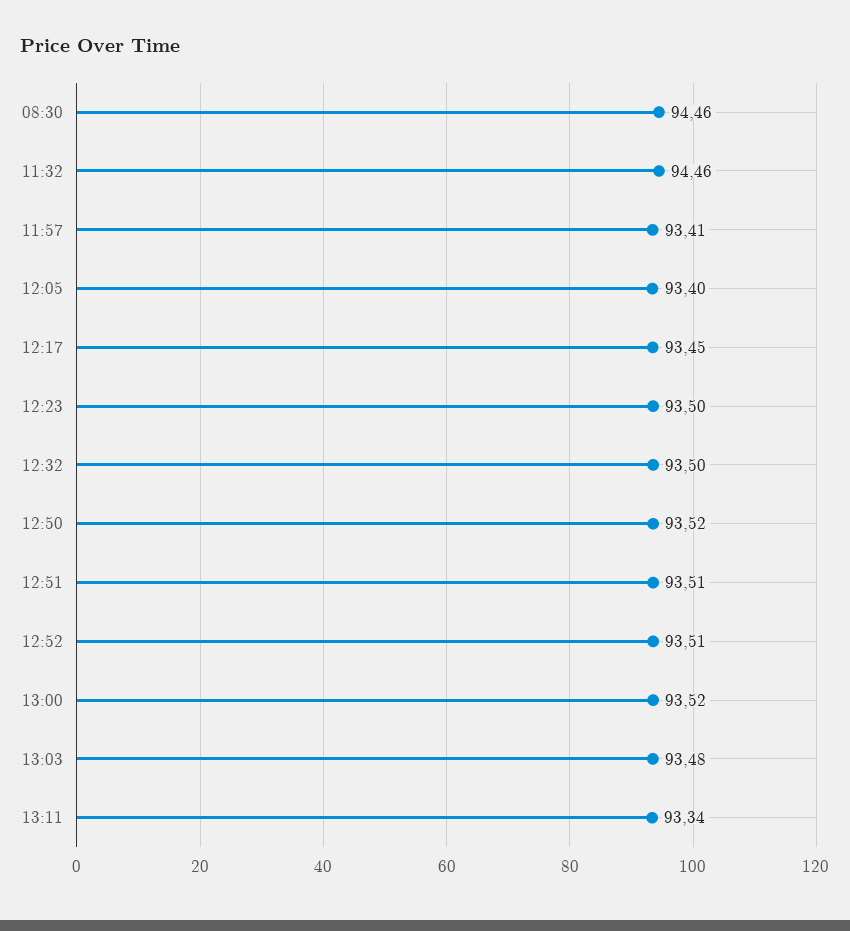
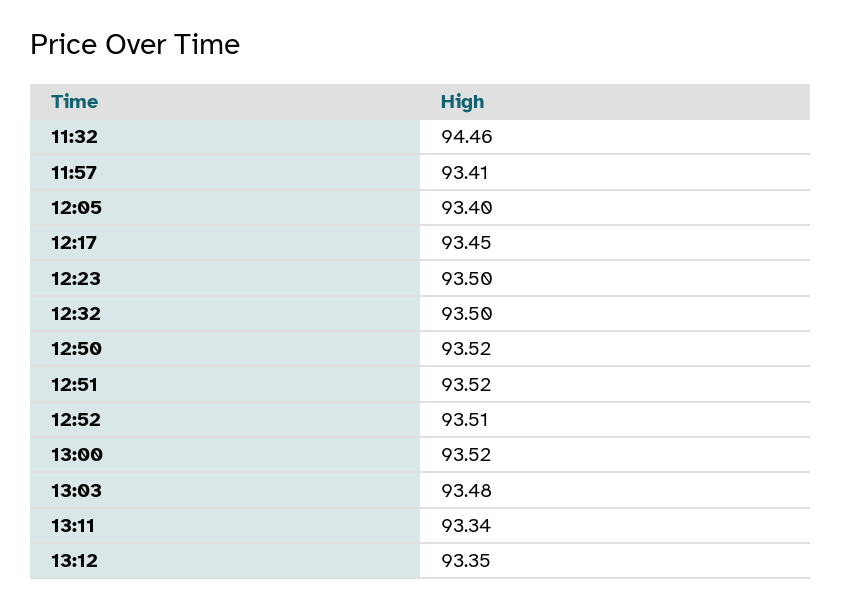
08:30: 94.46 -> none
12:51: 93.51 -> 93.52
13:12: none -> 93.35

